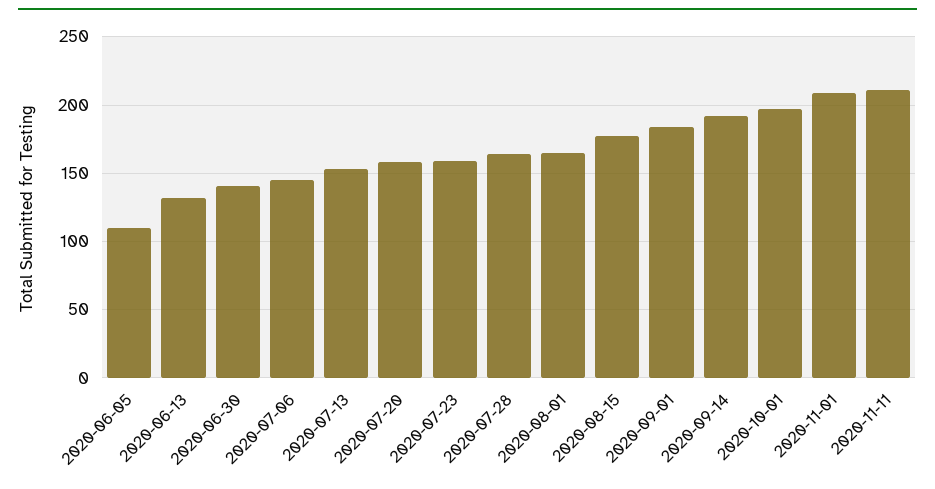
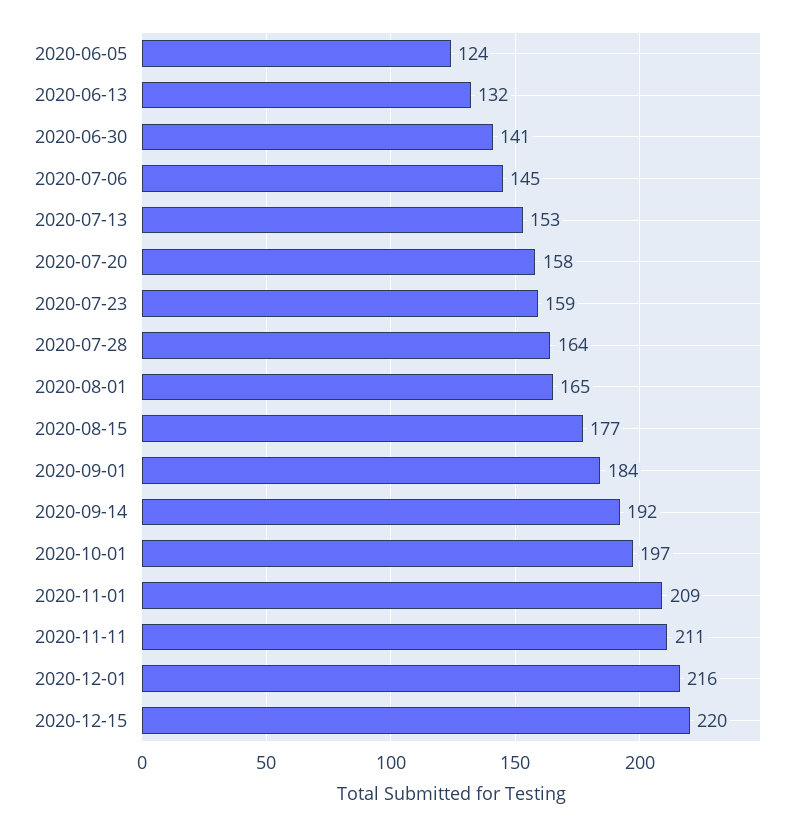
2020-06-05: 110 -> 124
2020-12-01: none -> 216
2020-12-15: none -> 220

